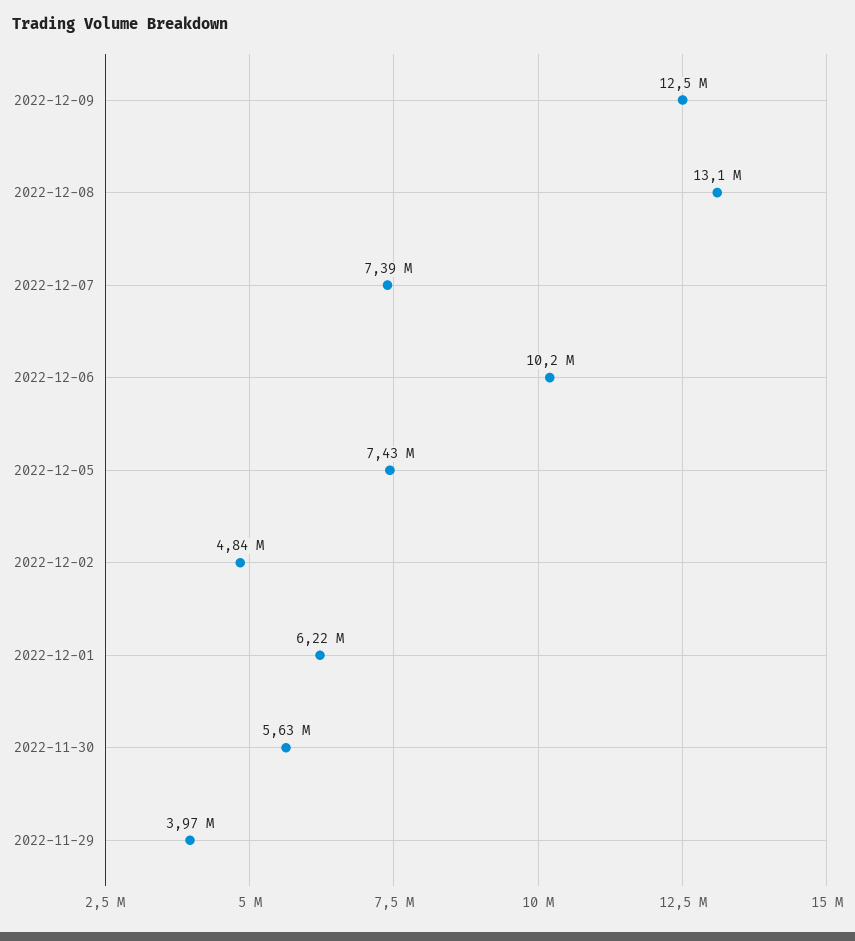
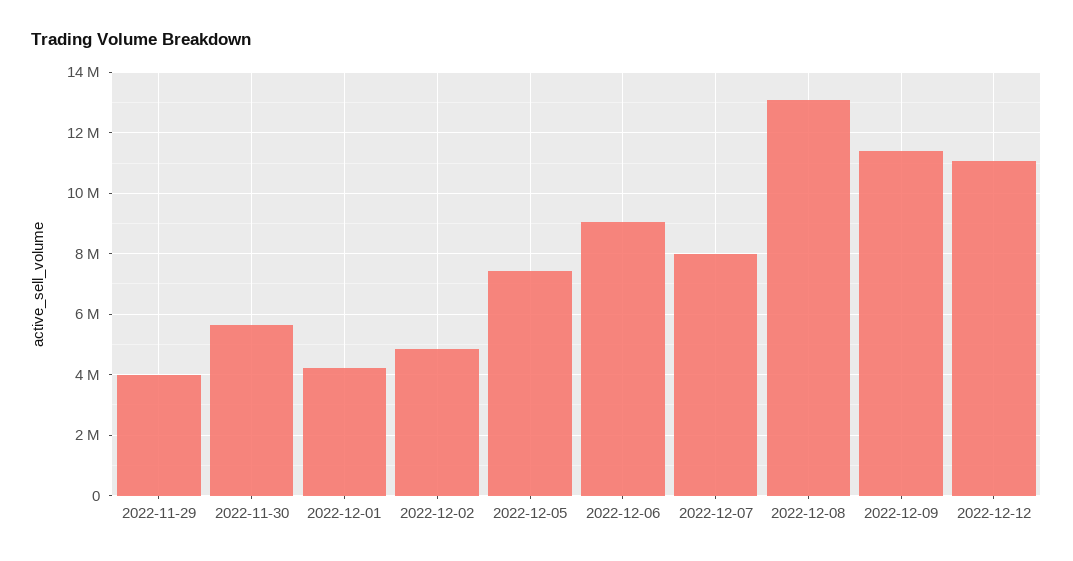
2022-12-09: 12500000 -> 11400000
2022-12-07: 7390000 -> 8000000
2022-12-06: 10200000 -> 9000000
2022-12-01: 6220000 -> 4200000
2022-12-12: none -> 11000000

